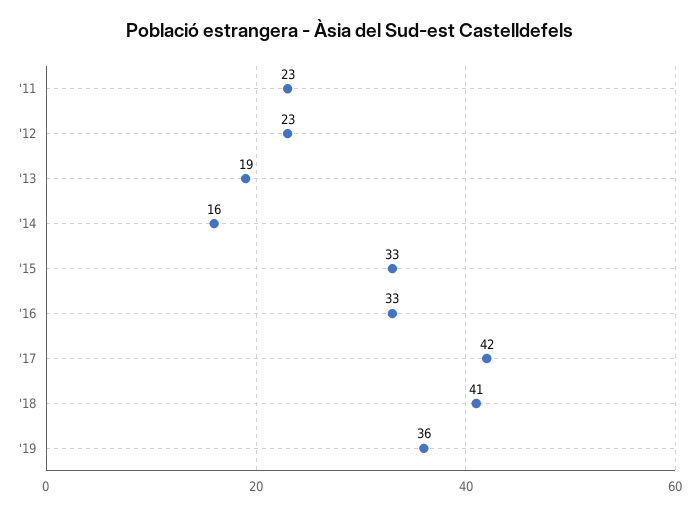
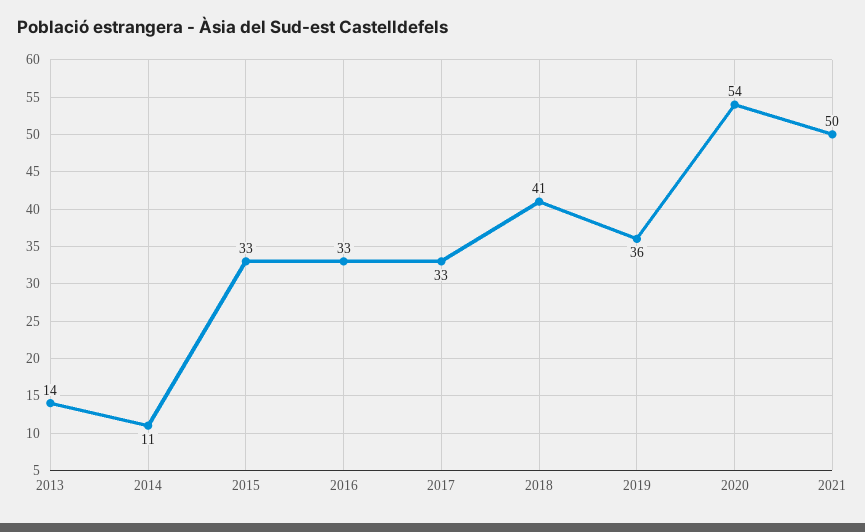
'11: 23 -> none
'12: 23 -> none
'13: 19 -> 14
'14: 16 -> 11
'17: 42 -> 33
2020: none -> 54
2021: none -> 50

